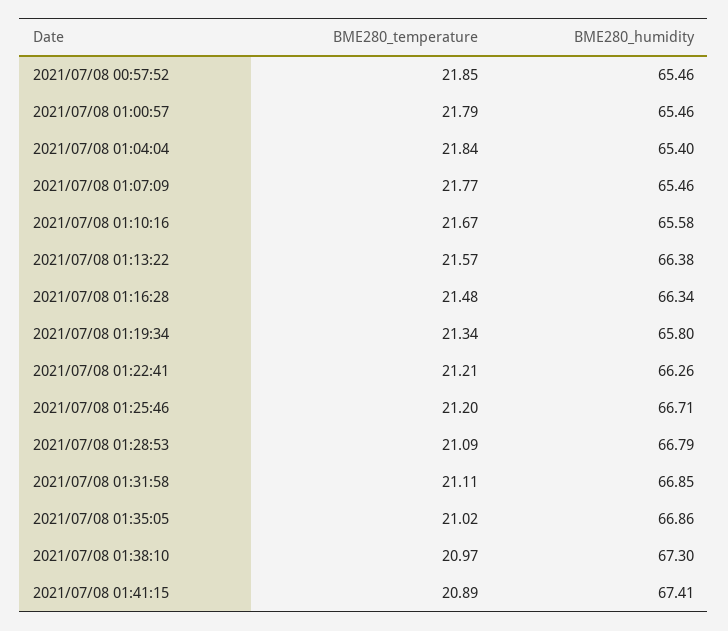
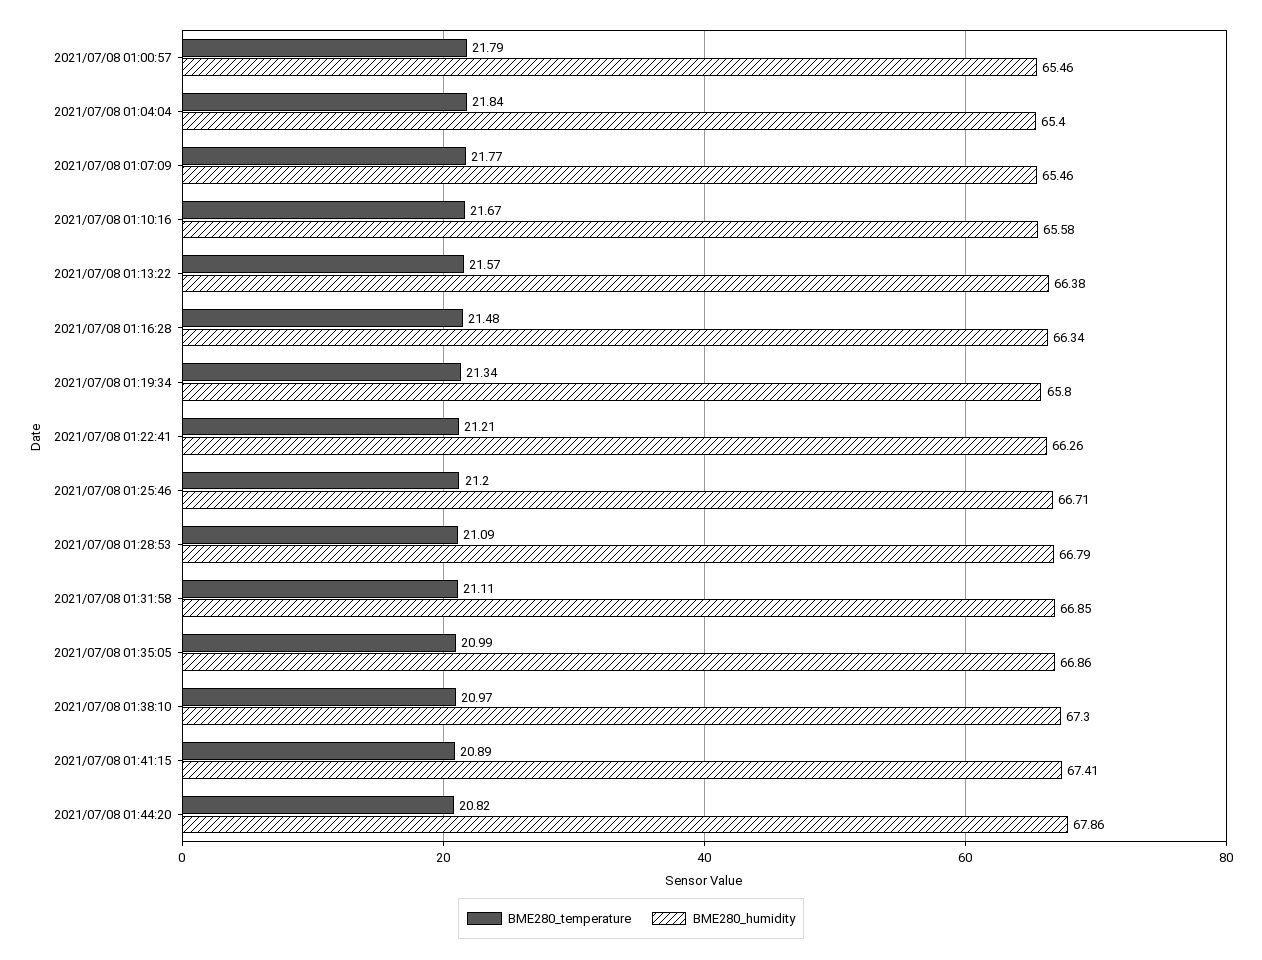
BME280_temperature, 2021/07/08 00:57:52: 21.85 -> none
BME280_humidity, 2021/07/08 00:57:52: 65.46 -> none
BME280_temperature, 2021/07/08 01:35:05: 21.02 -> 20.99
BME280_temperature, 2021/07/08 01:44:20: none -> 20.82
BME280_humidity, 2021/07/08 01:44:20: none -> 67.86

